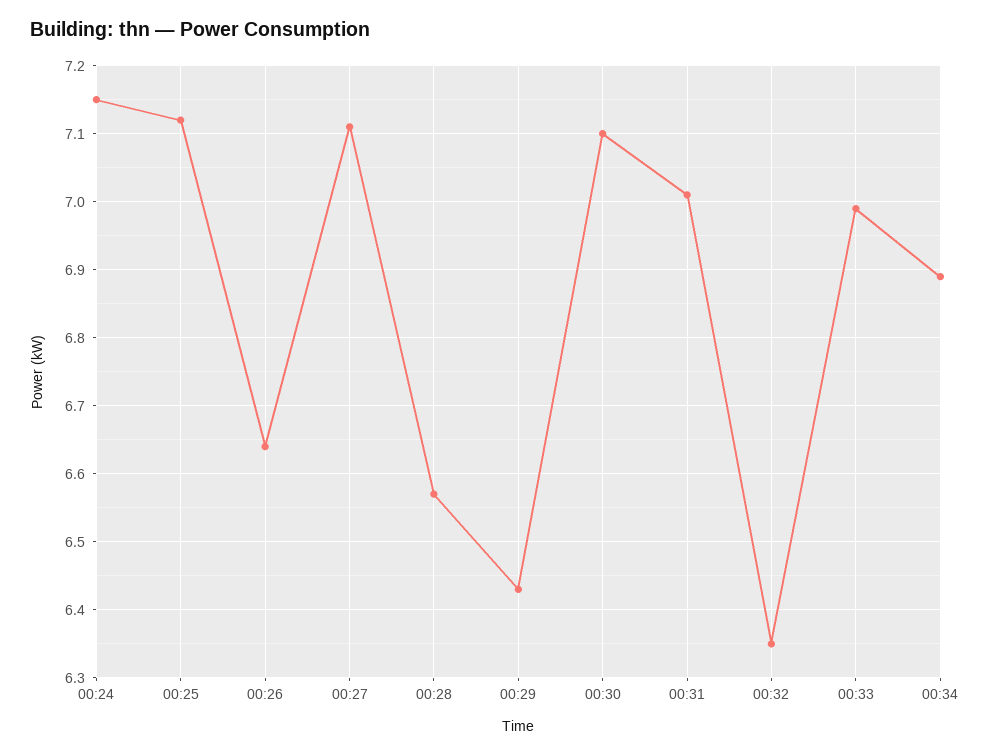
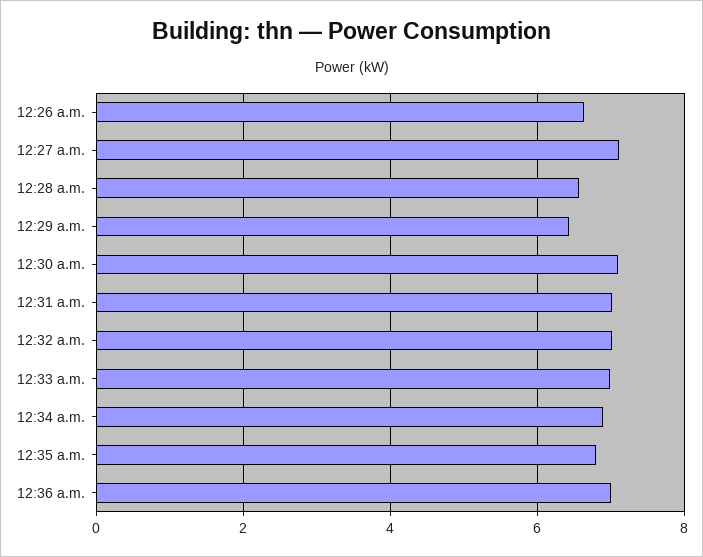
00:24: 7.15 -> none
00:25: 7.12 -> none
00:32: 6.35 -> 7
12:35 a.m.: none -> 6.8
12:36 a.m.: none -> 7

